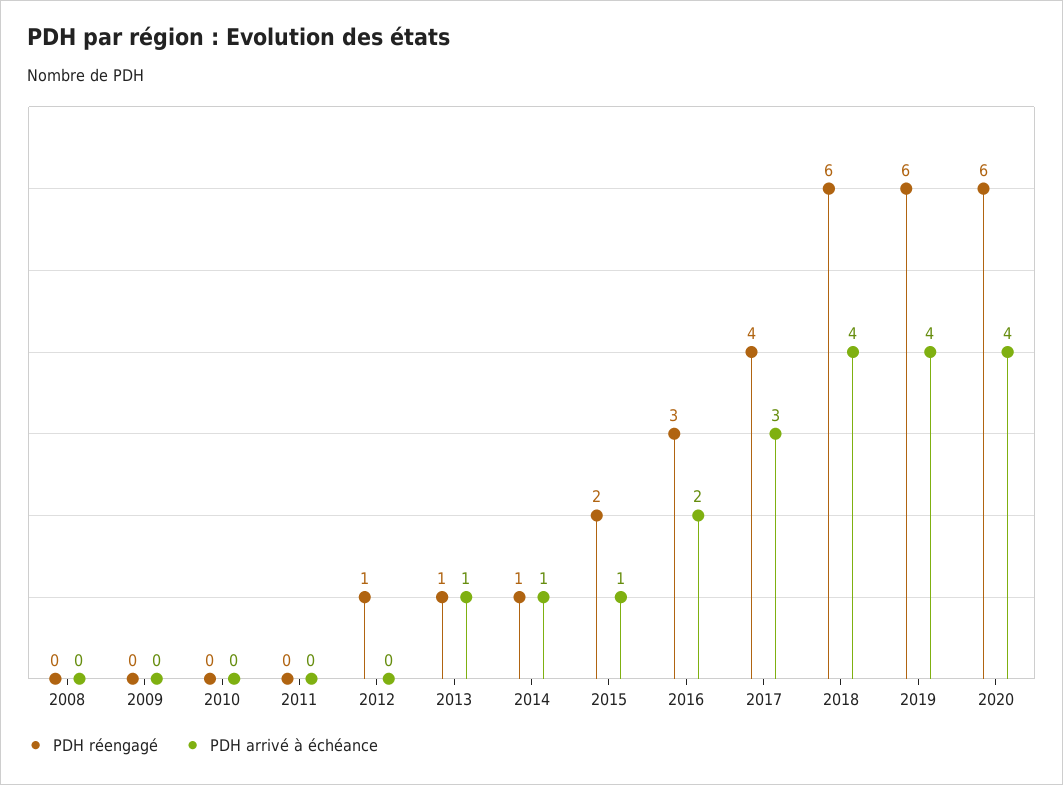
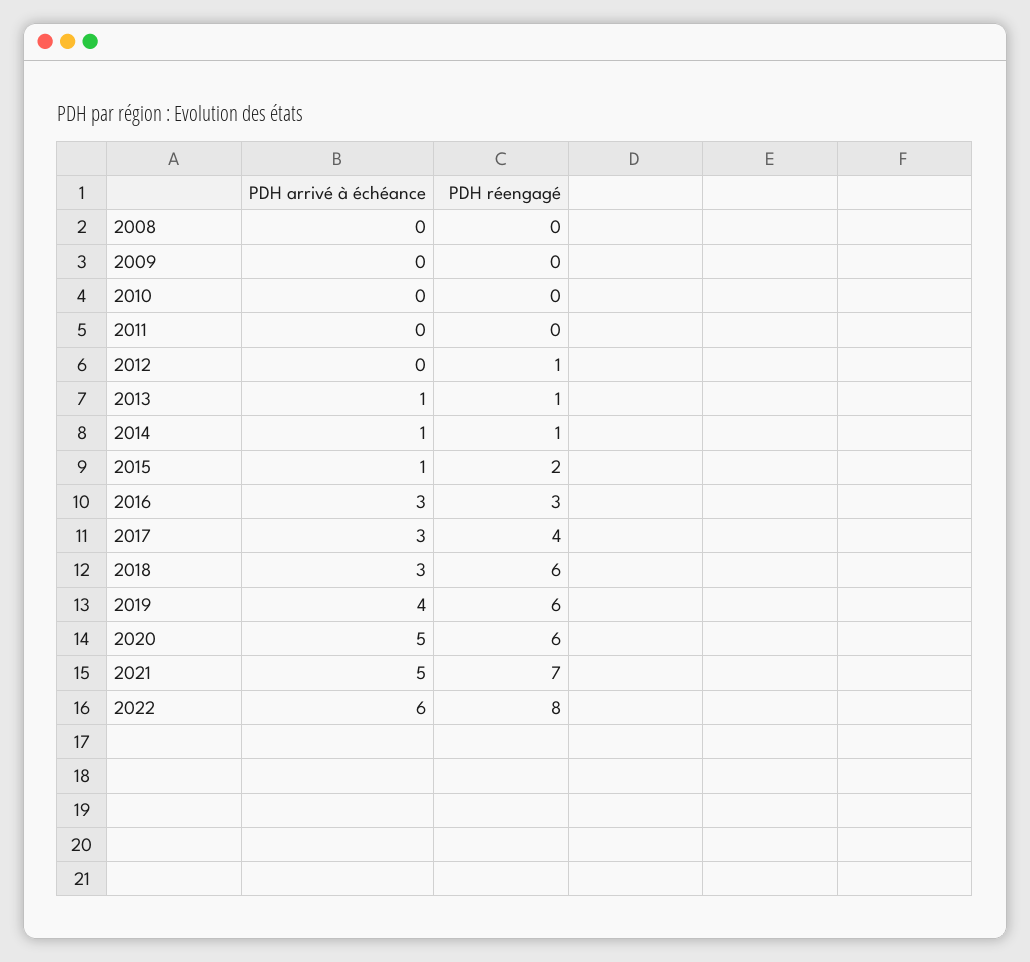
PDH arrivé à échéance, 2016: 2 -> 3
PDH arrivé à échéance, 2018: 4 -> 3
PDH arrivé à échéance, 2020: 4 -> 5
PDH arrivé à échéance, 2021: none -> 5
PDH réengagé, 2021: none -> 7
PDH arrivé à échéance, 2022: none -> 6
PDH réengagé, 2022: none -> 8

